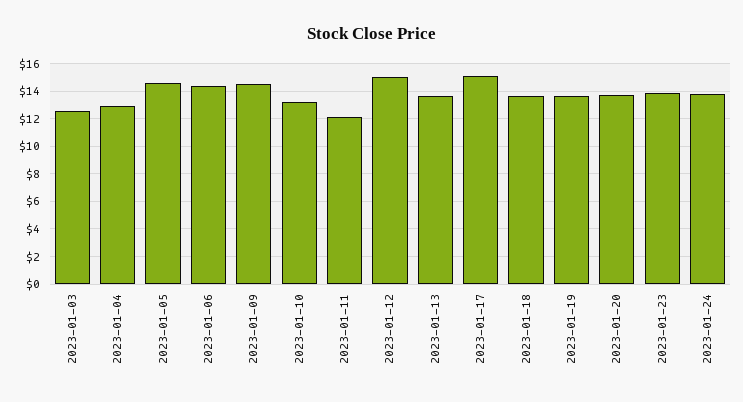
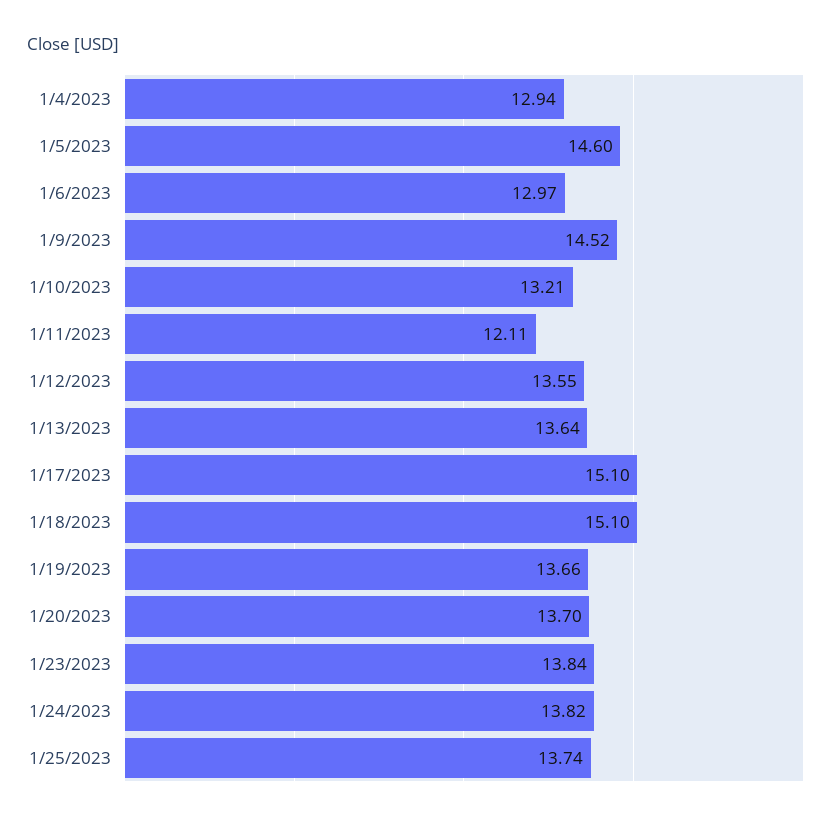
2023-01-03: 12.5 -> none
2023-01-06: 14.5 -> 12.97
2023-01-12: 15 -> 13.55
2023-01-18: 13.5 -> 15.1
1/25/2023: none -> 13.74

